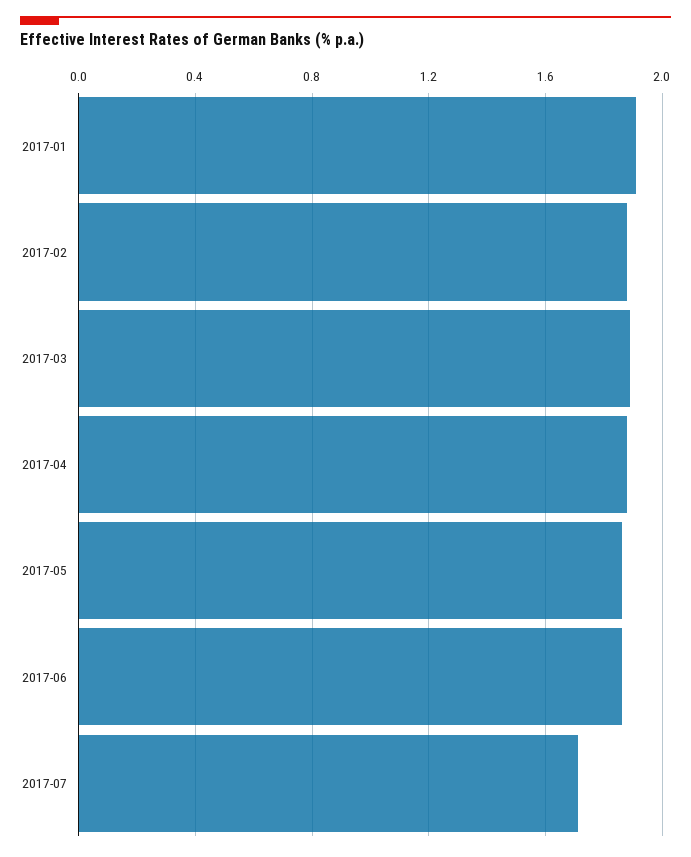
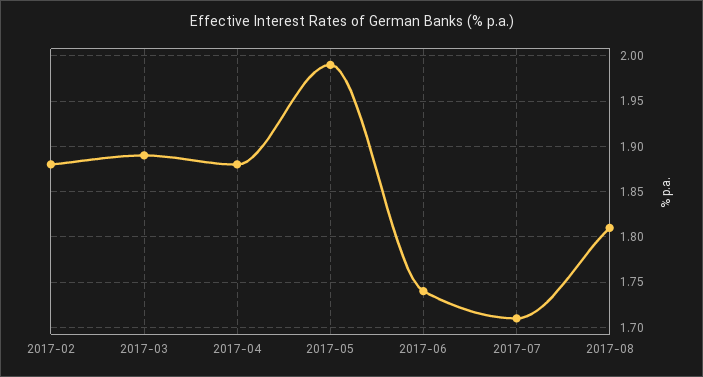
2017-01: 1.9 -> none
2017-05: 1.85 -> 1.99
2017-06: 1.85 -> 1.74
2017-08: none -> 1.81

